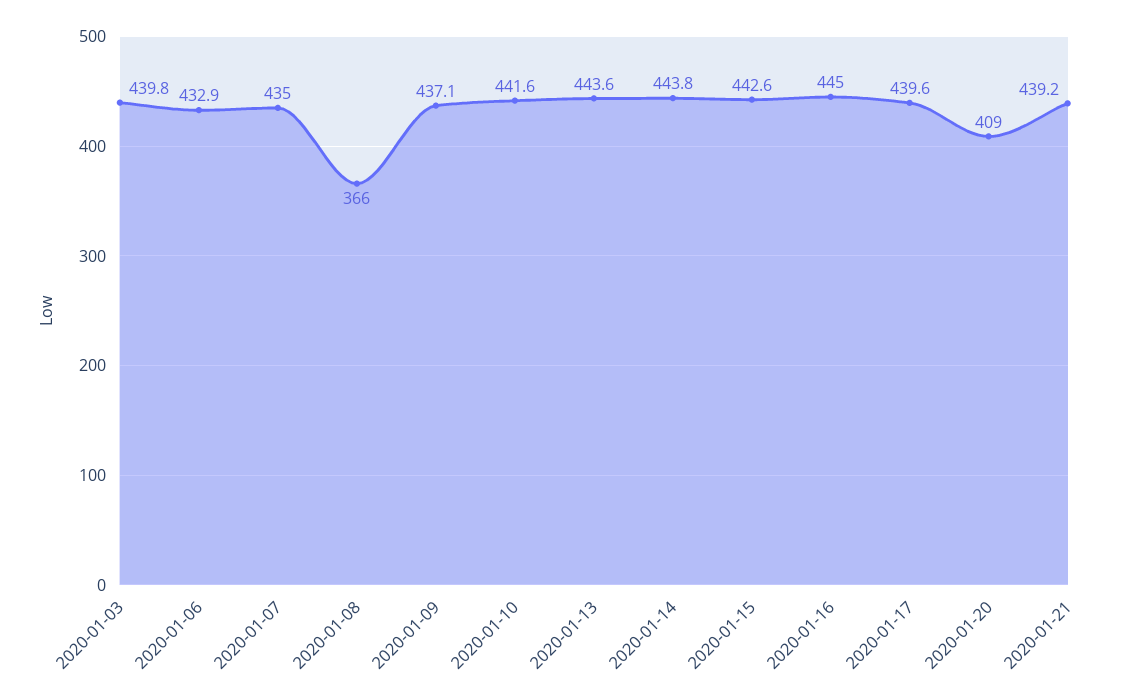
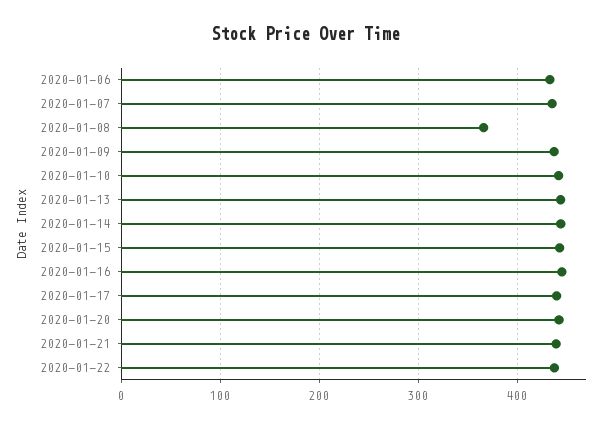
2020-01-03: 439.8 -> none
2020-01-20: 409 -> 440
2020-01-22: none -> 440

